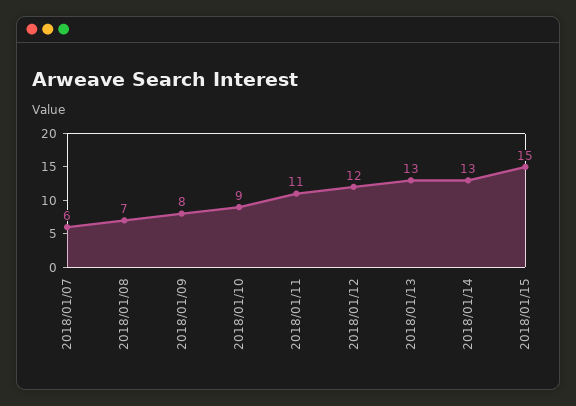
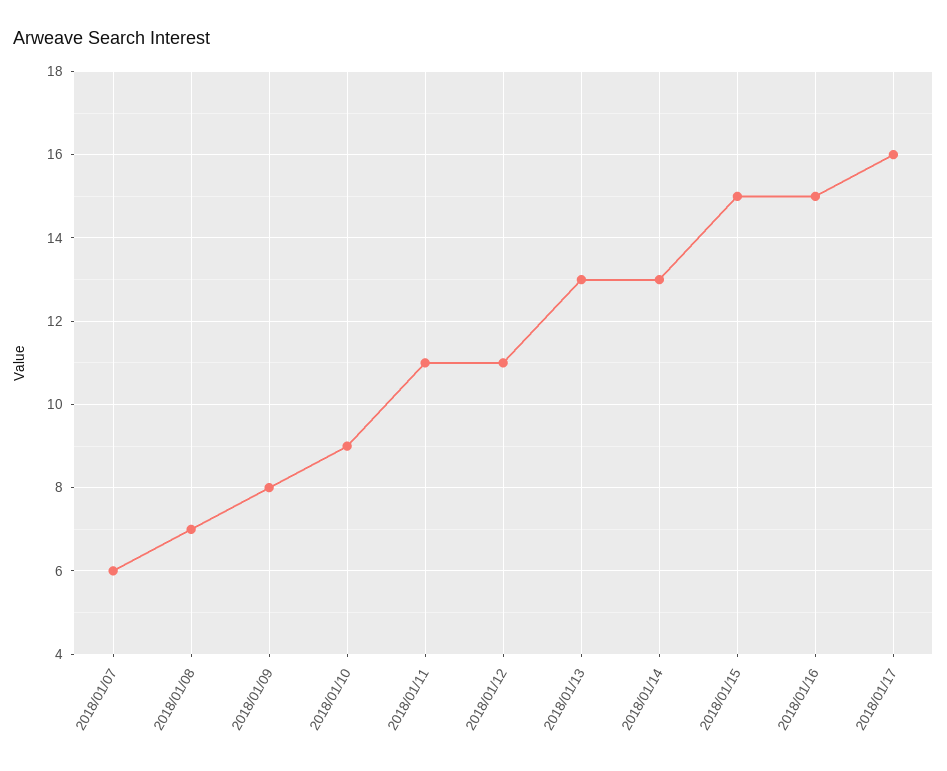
2018/01/12: 12 -> 11
2018/01/16: none -> 15
2018/01/17: none -> 16

